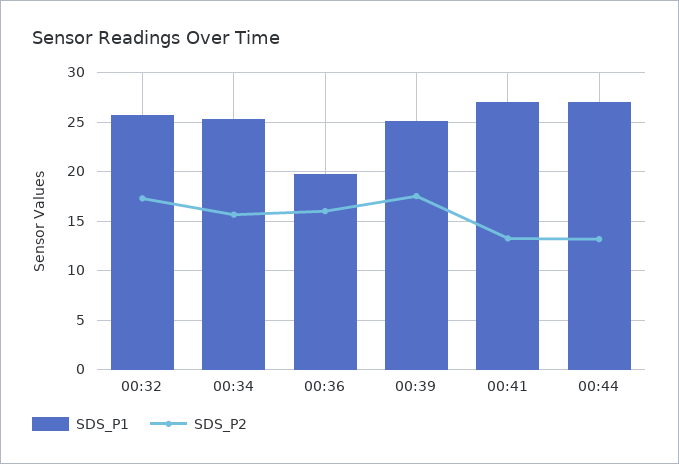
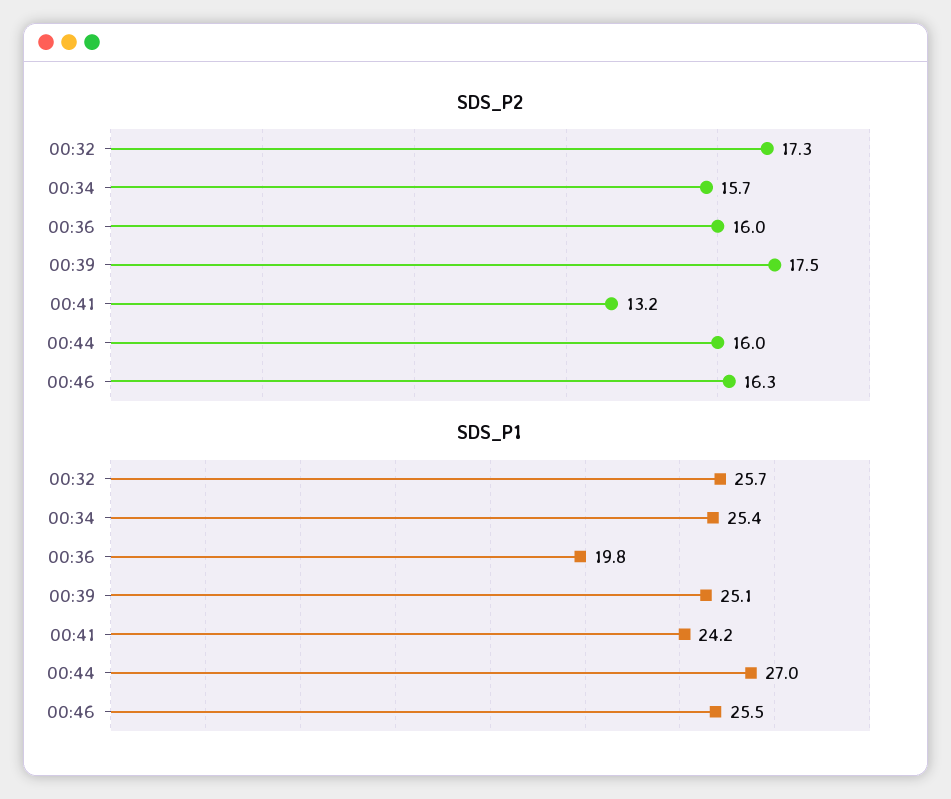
SDS_P1, 00:41: 27 -> 24.2
SDS_P2, 00:44: 13 -> 16
SDS_P2, 00:46: none -> 16.3
SDS_P1, 00:46: none -> 25.5

